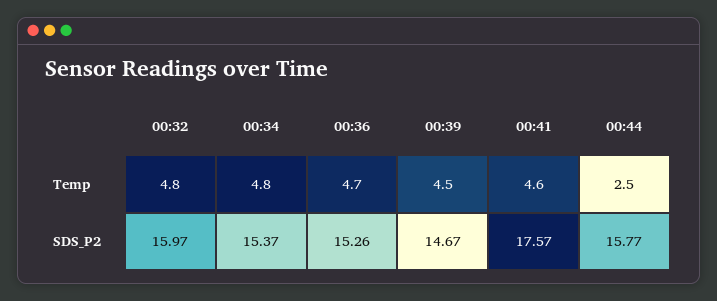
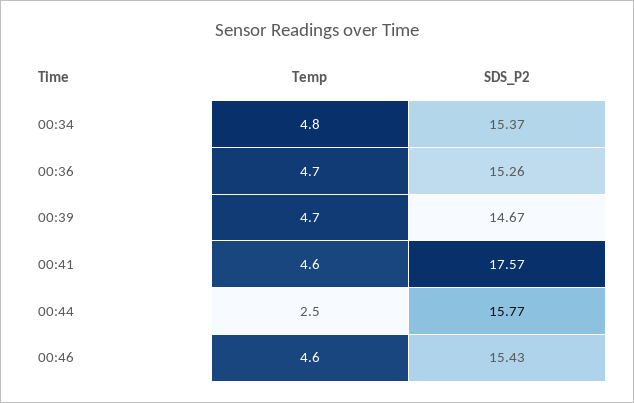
00:32, Temp: 4.8 -> none
00:39, Temp: 4.5 -> 4.7
00:32, SDS_P2: 15.97 -> none
00:46, Temp: none -> 4.6
00:46, SDS_P2: none -> 15.43

